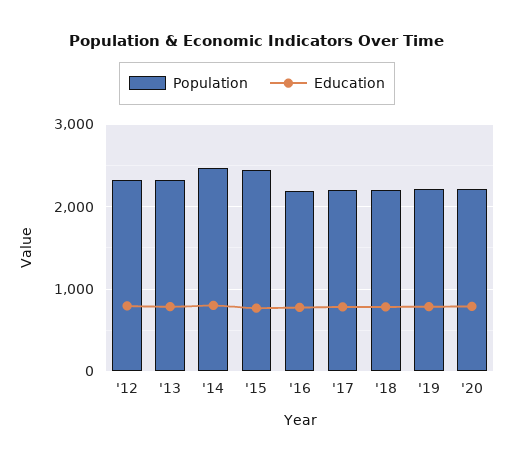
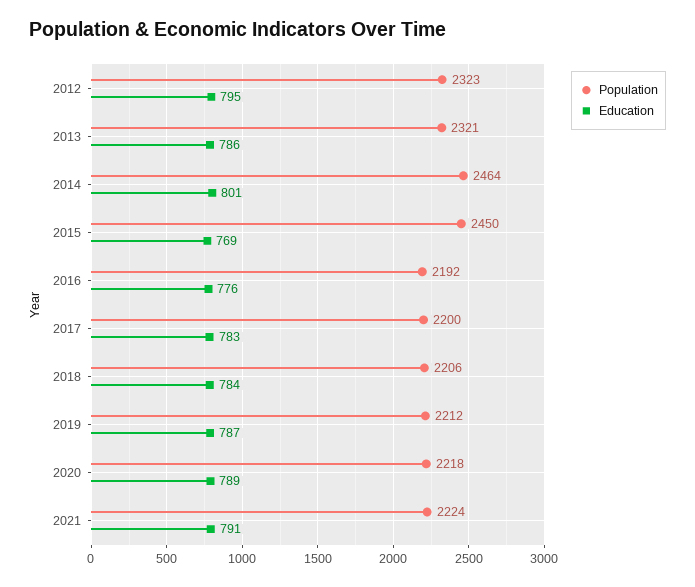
Population, 2021: none -> 2224
Education, 2021: none -> 791

